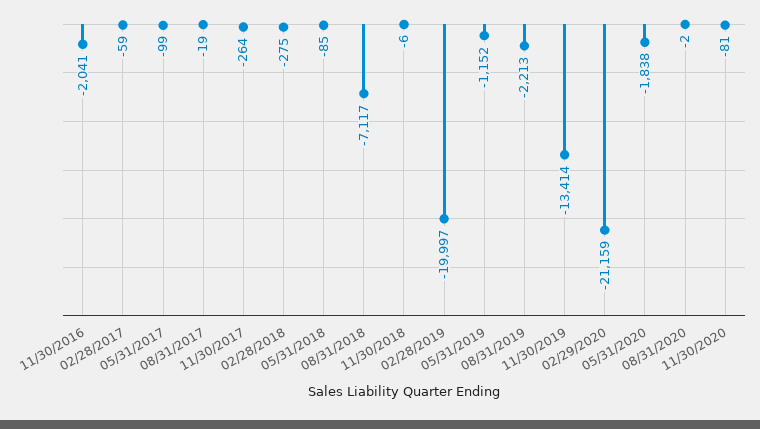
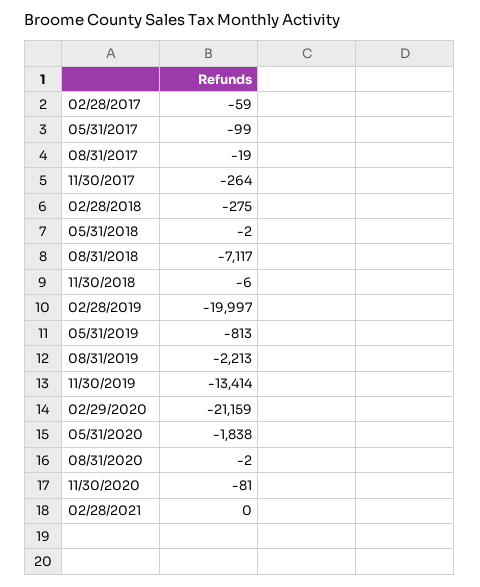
11/30/2016: -2041 -> none
05/31/2018: -85 -> -2
05/31/2019: -1152 -> -813
02/28/2021: none -> 0

